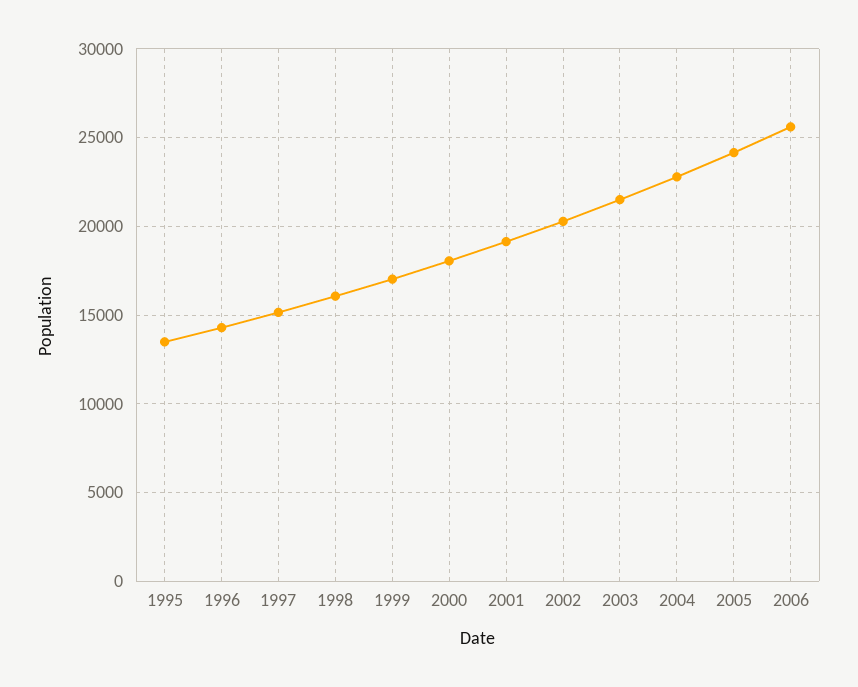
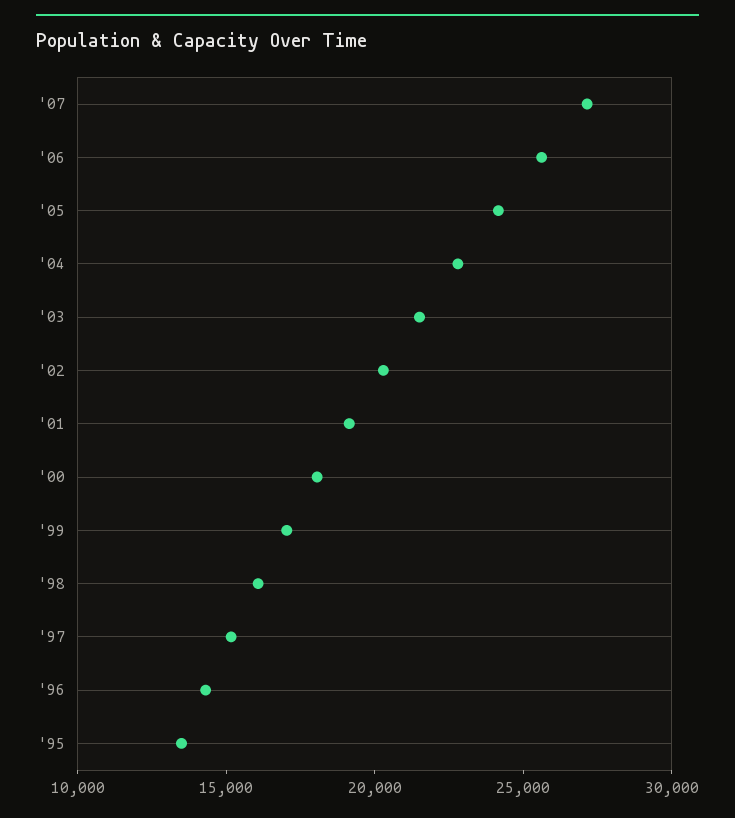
'07: none -> 27000

